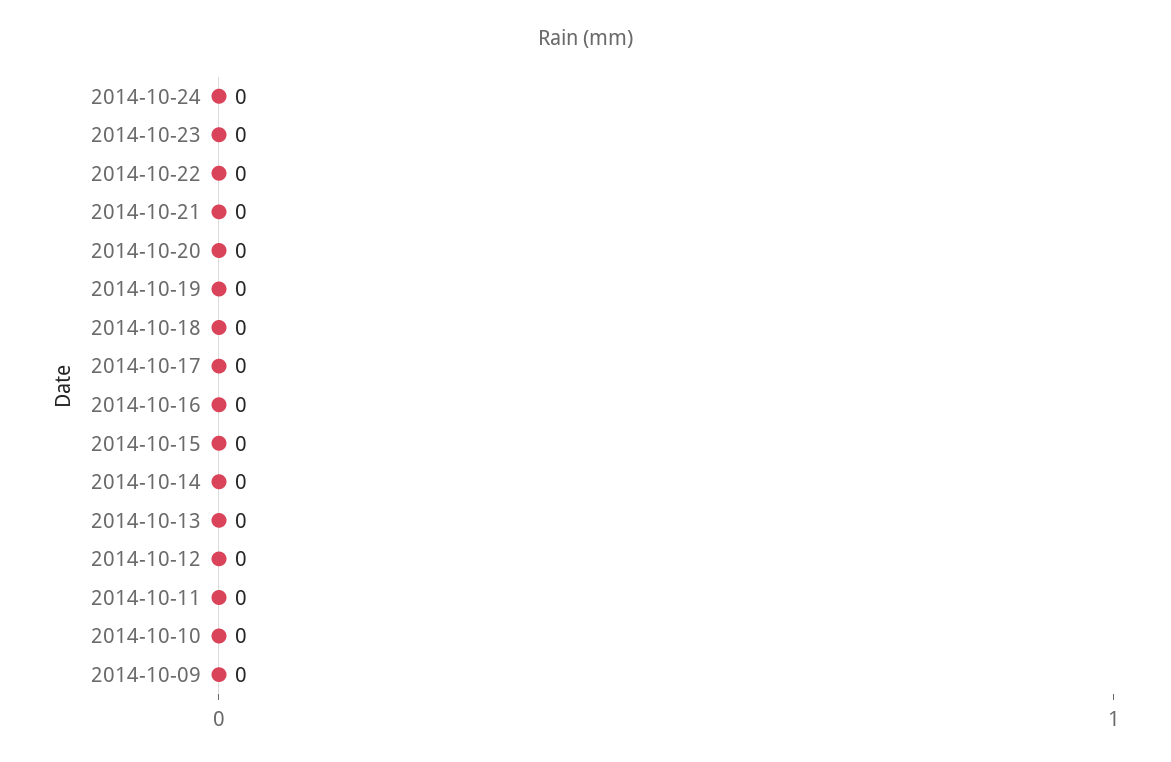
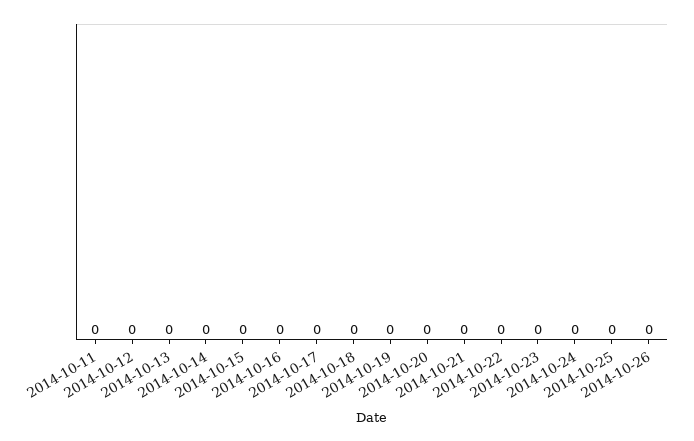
2014-10-10: 0 -> none
2014-10-09: 0 -> none
2014-10-25: none -> 0
2014-10-26: none -> 0

